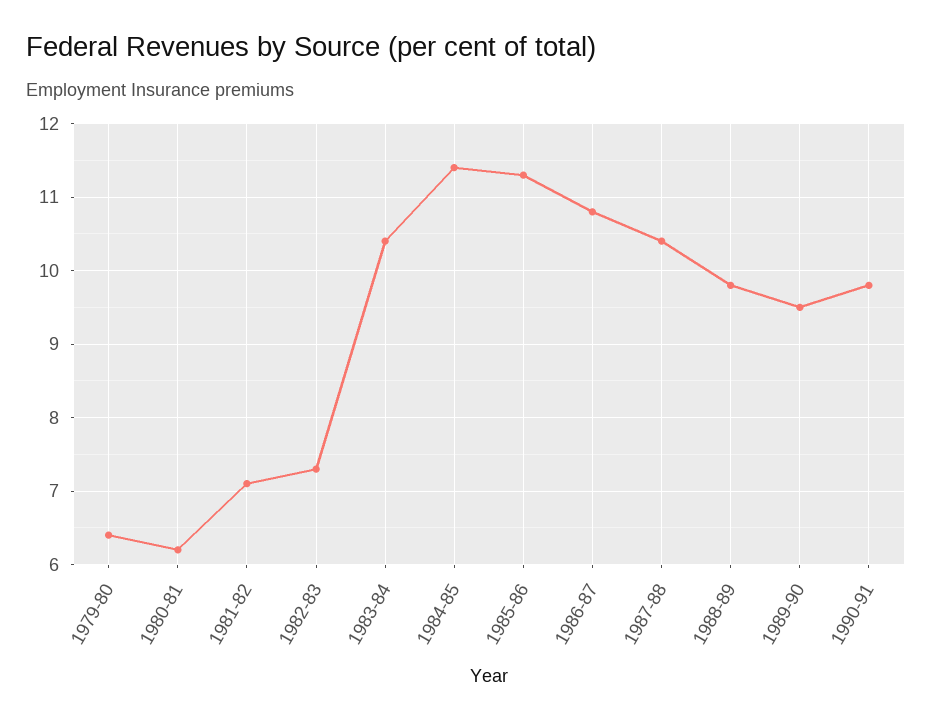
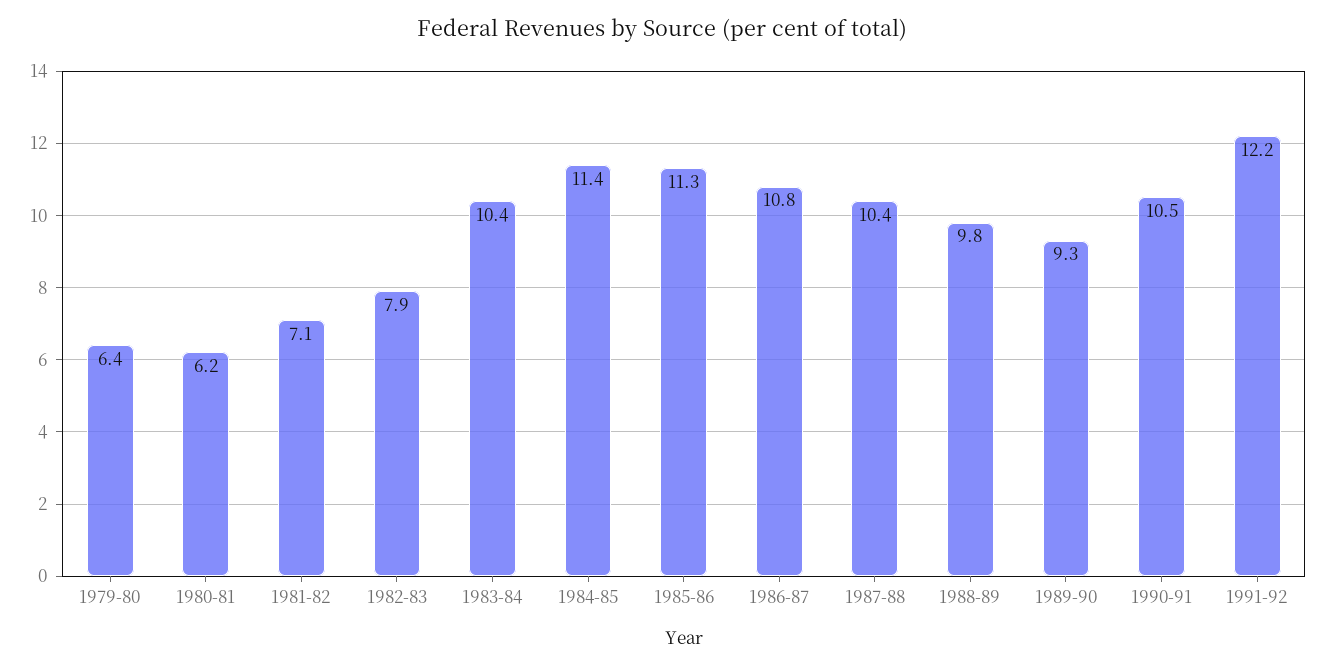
1982-83: 7.3 -> 7.9
1989-90: 9.5 -> 9.3
1990-91: 9.8 -> 10.5
1991-92: none -> 12.2

